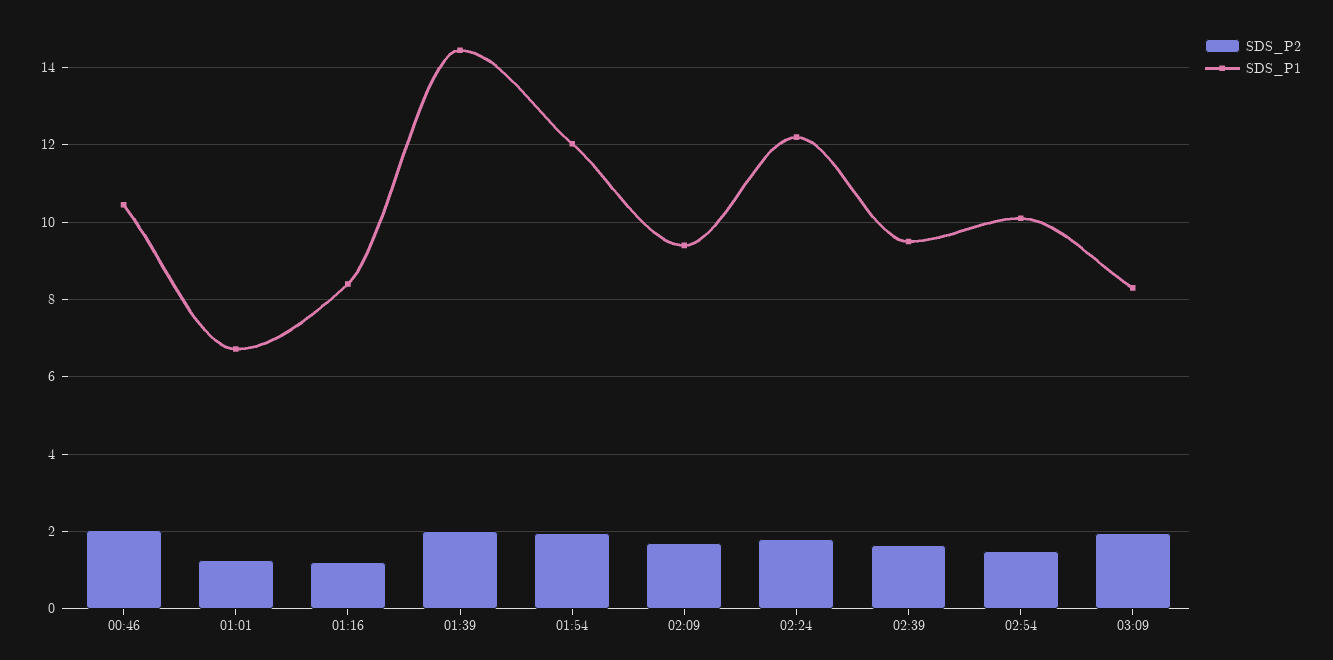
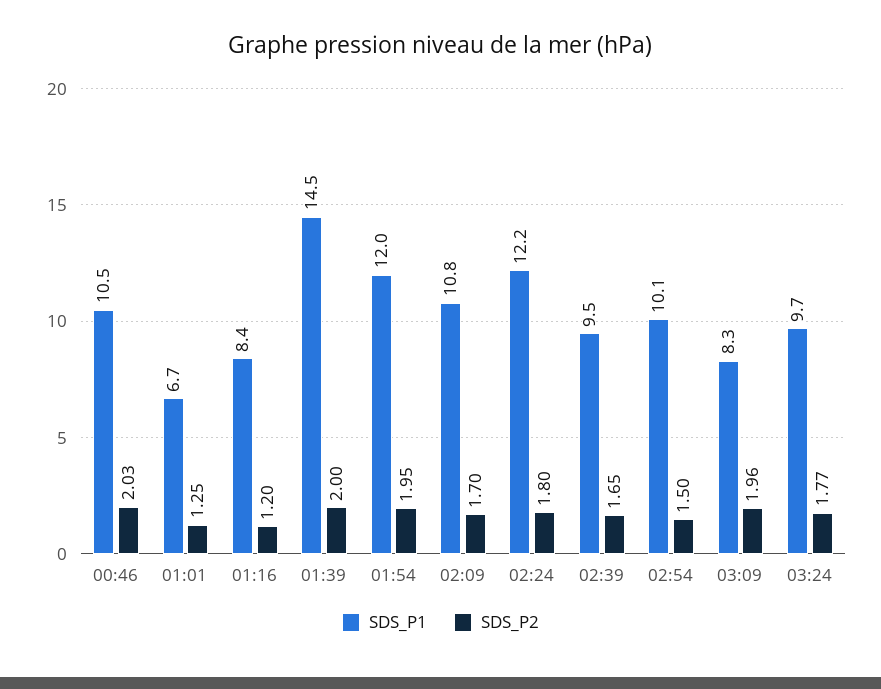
SDS_P1, 02:09: 9.4 -> 10.8
SDS_P1, 03:24: none -> 9.7
SDS_P2, 03:24: none -> 1.77

